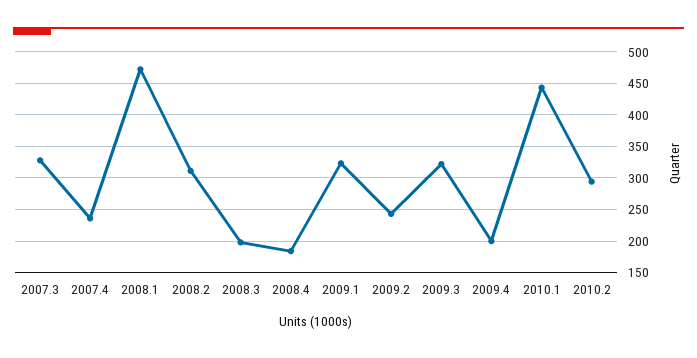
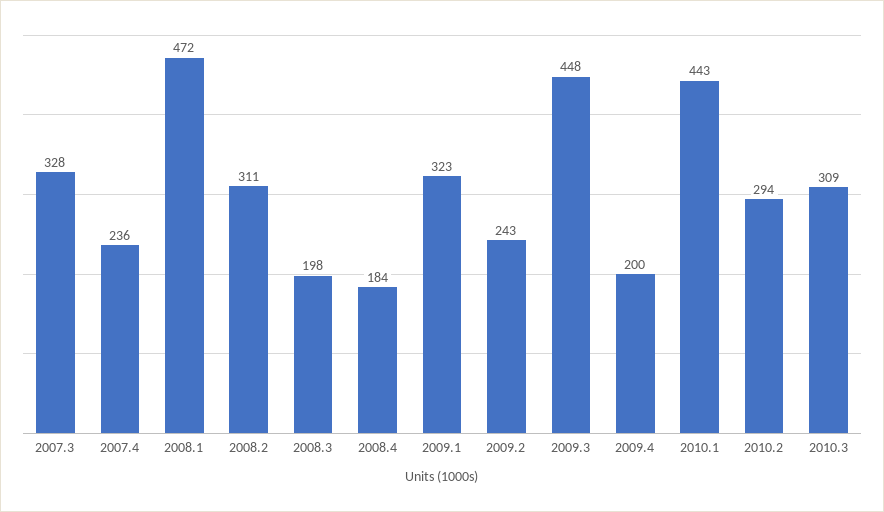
2009.3: 320 -> 448
2010.3: none -> 309

